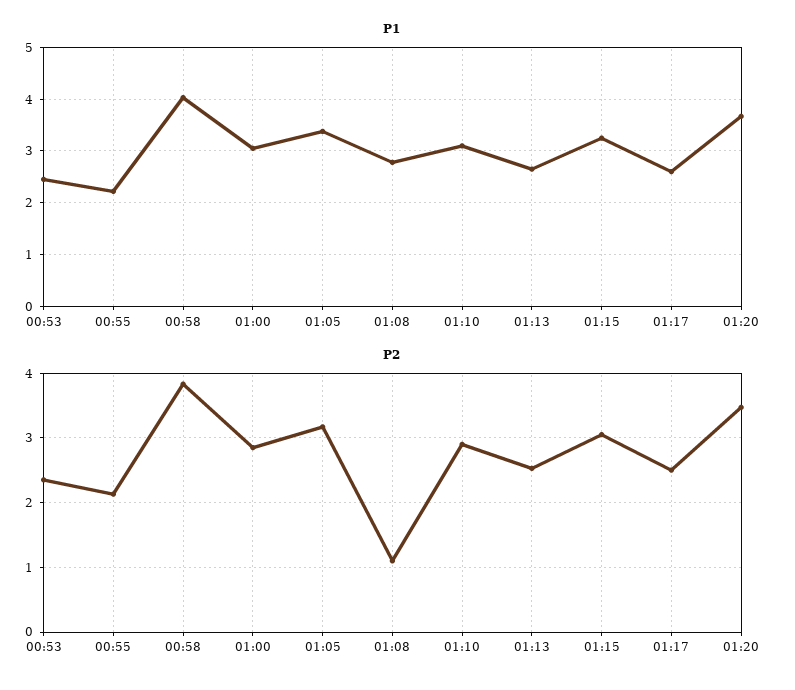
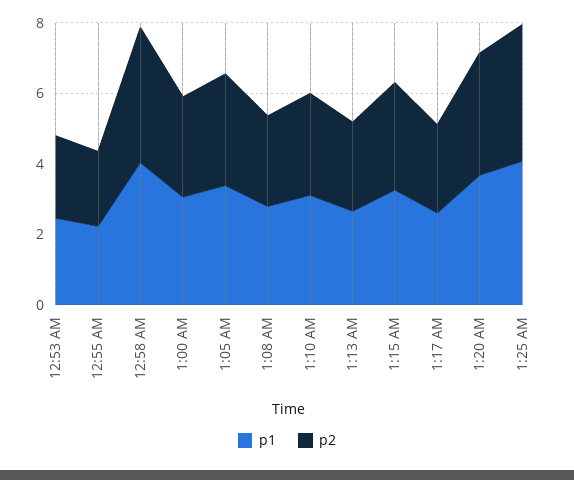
P2, 01:08: 1.1 -> 2.5
P1, 1:25 AM: none -> 4
P2, 1:25 AM: none -> 4

